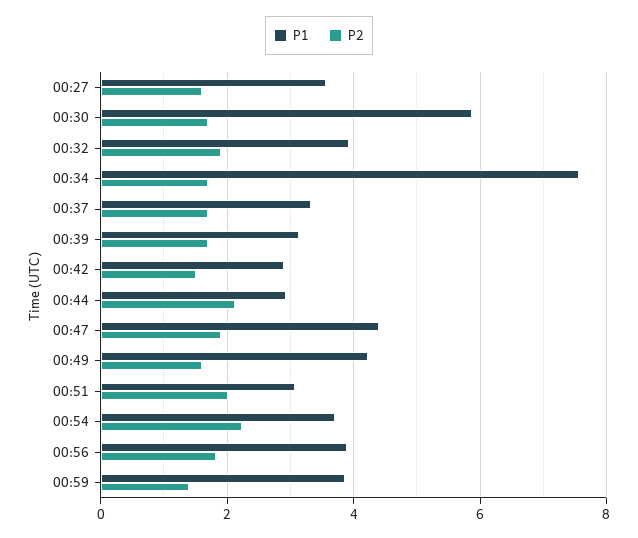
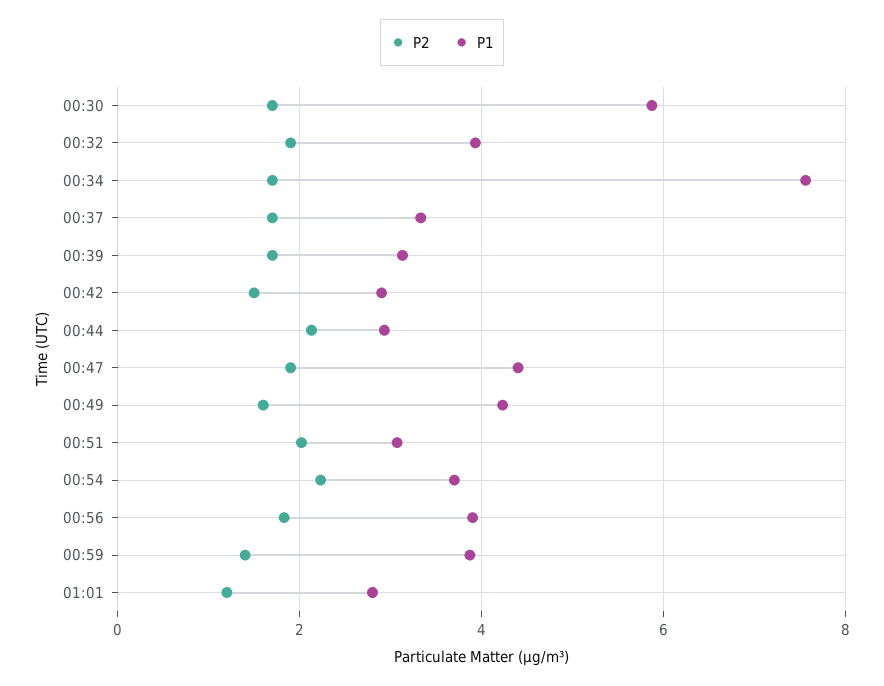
P1, 00:27: 3.6 -> none
P2, 00:27: 1.6 -> none
P2, 01:01: none -> 1.2
P1, 01:01: none -> 2.8

